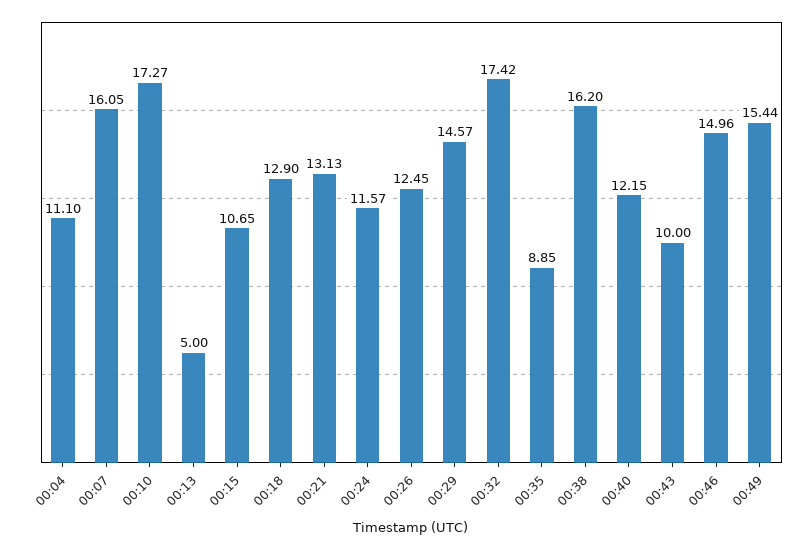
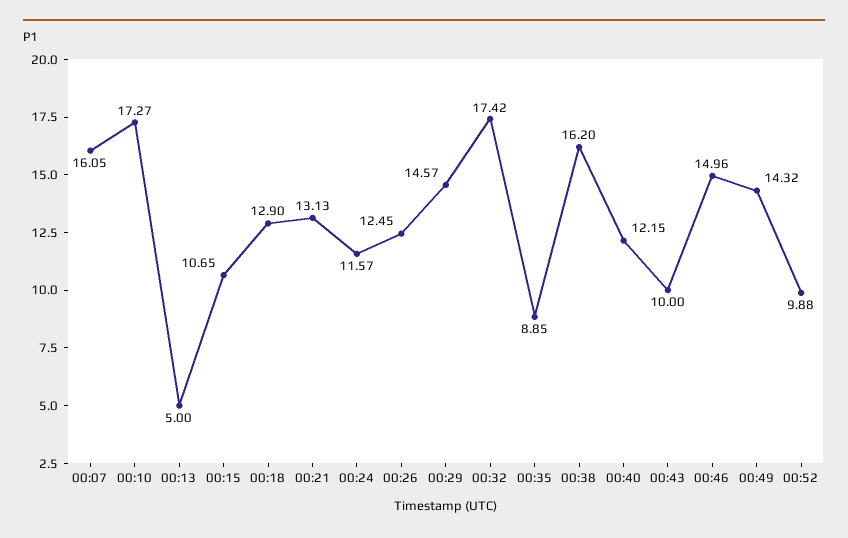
00:04: 11.1 -> none
00:49: 15.44 -> 14.32
00:52: none -> 9.88

